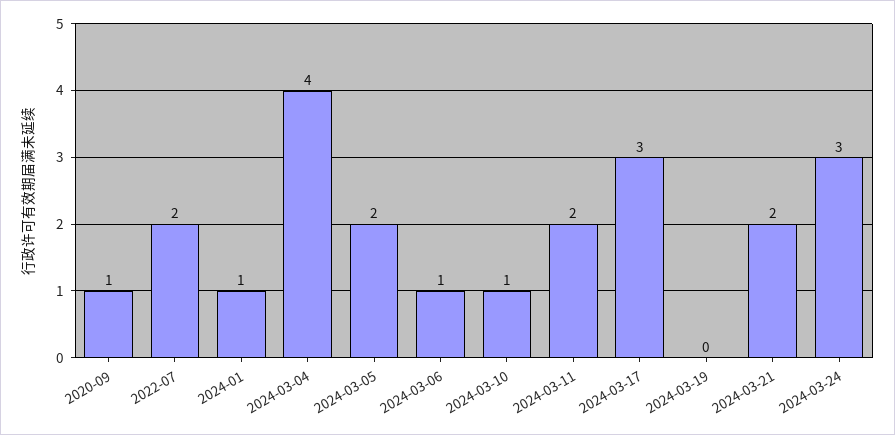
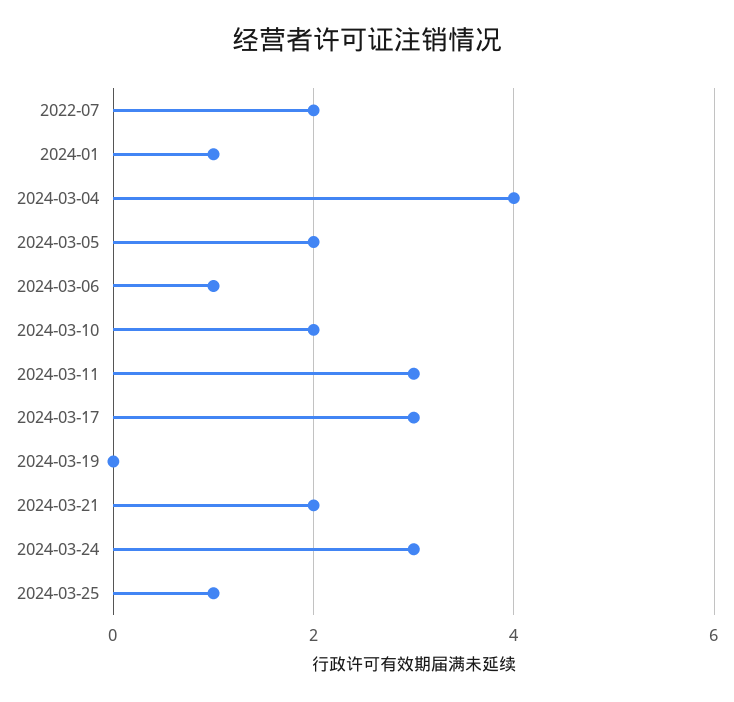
2020-09: 1 -> none
2024-03-10: 1 -> 2
2024-03-11: 2 -> 3
2024-03-25: none -> 1

